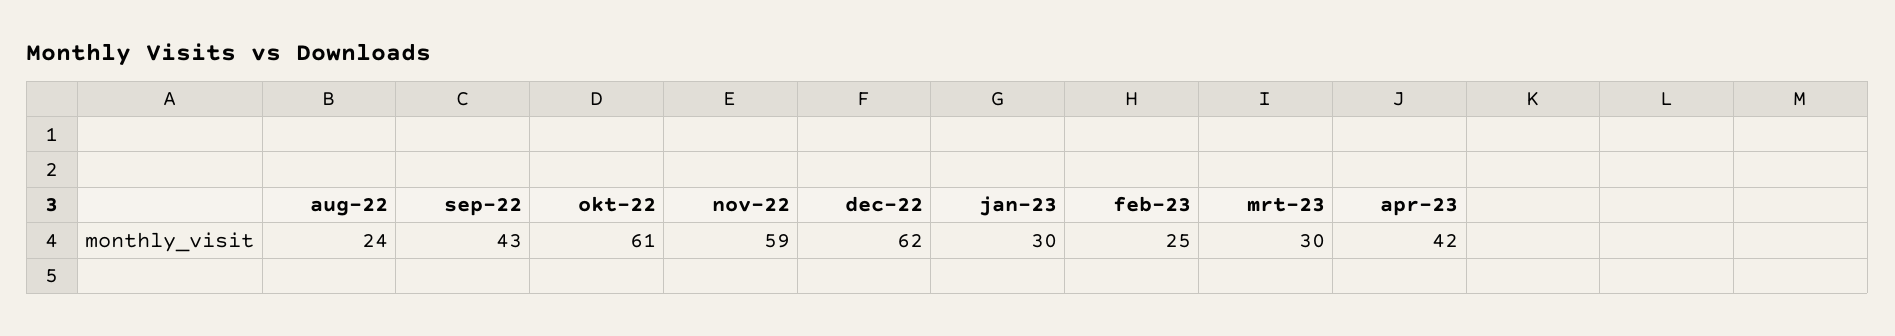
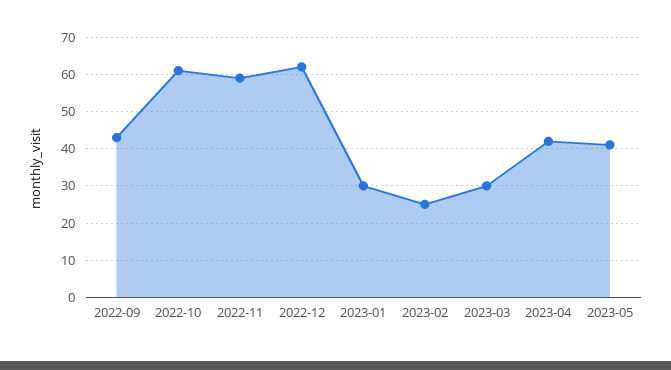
aug-22: 24 -> none
2023-05: none -> 40

